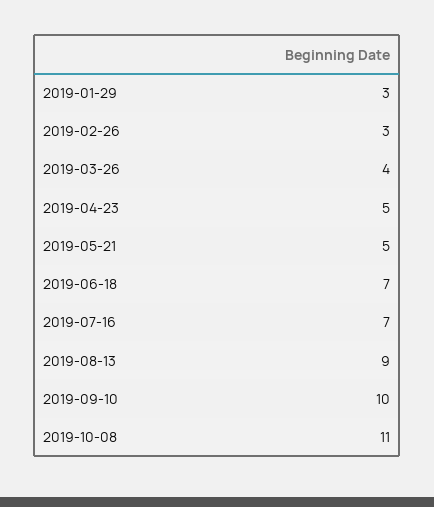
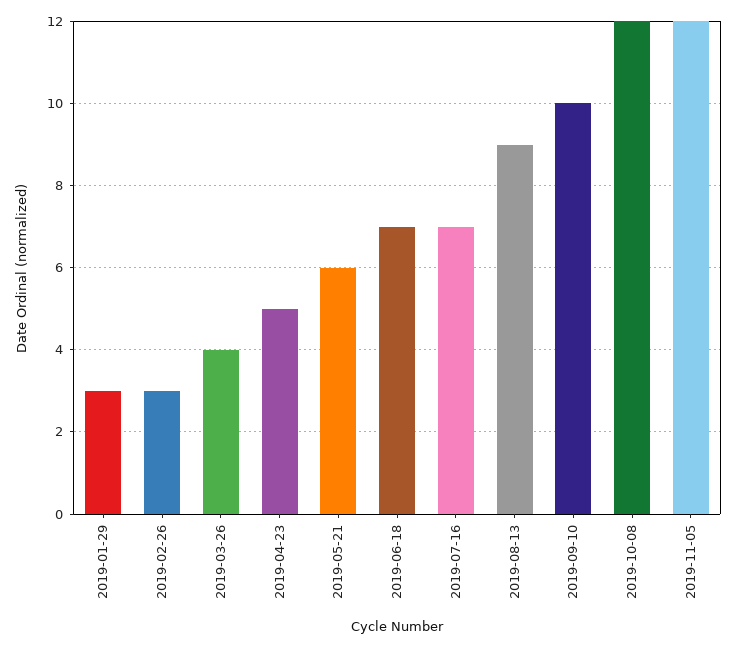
2019-05-21: 5 -> 6
2019-10-08: 11 -> 12
2019-11-05: none -> 12

